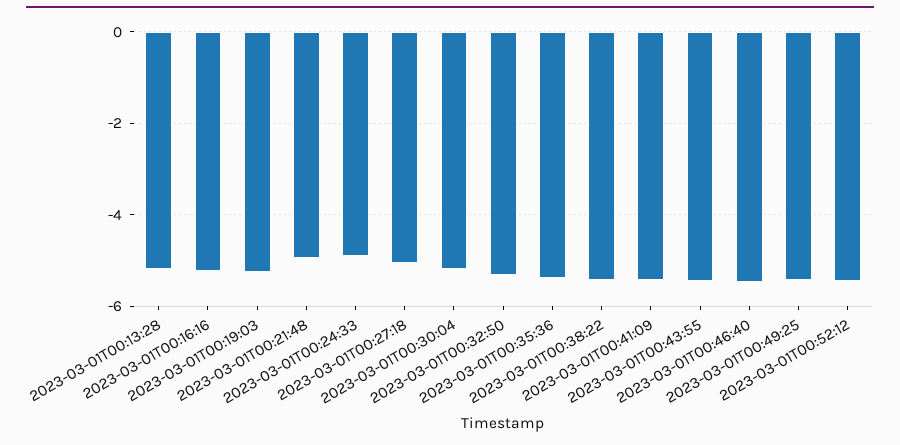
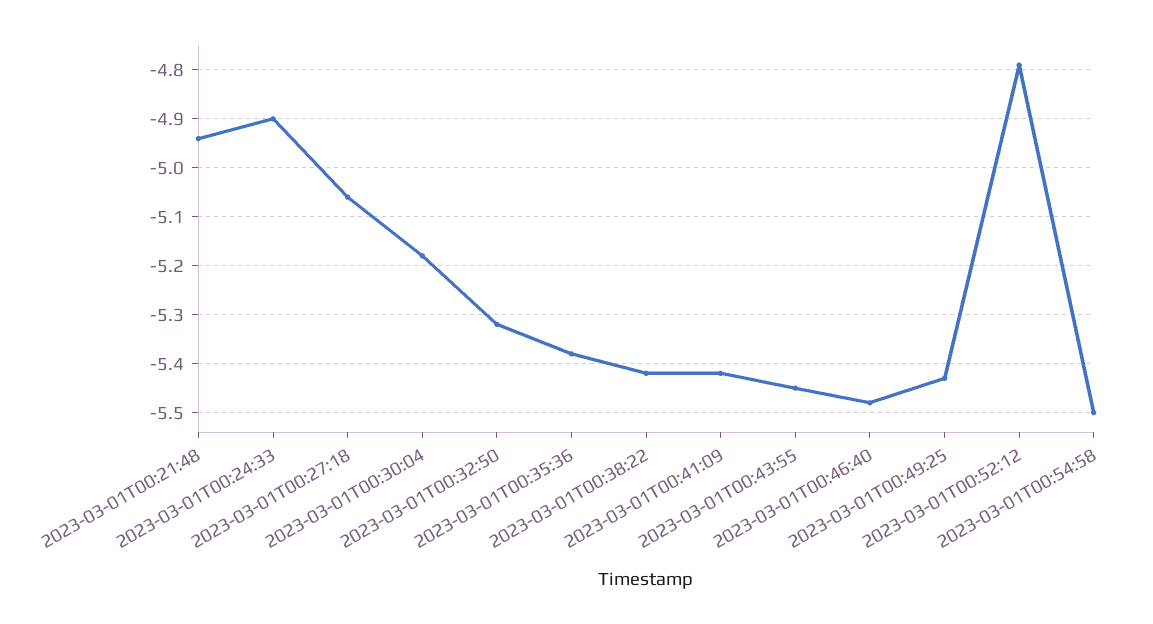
2023-03-01T00:13:28: -5.2 -> none
2023-03-01T00:16:16: -5.2 -> none
2023-03-01T00:19:03: -5.2 -> none
2023-03-01T00:52:12: -5.4 -> -4.8
2023-03-01T00:54:58: none -> -5.5

